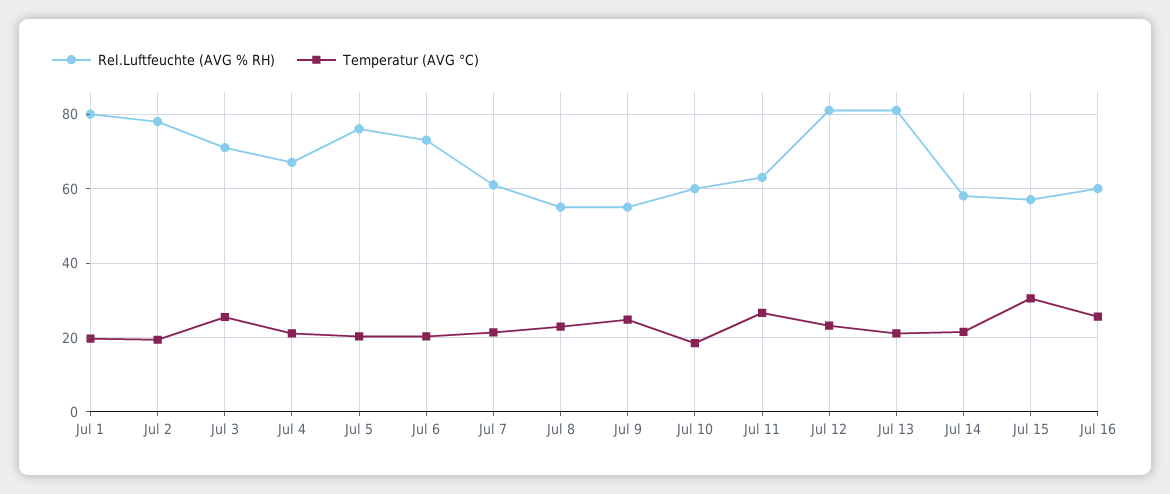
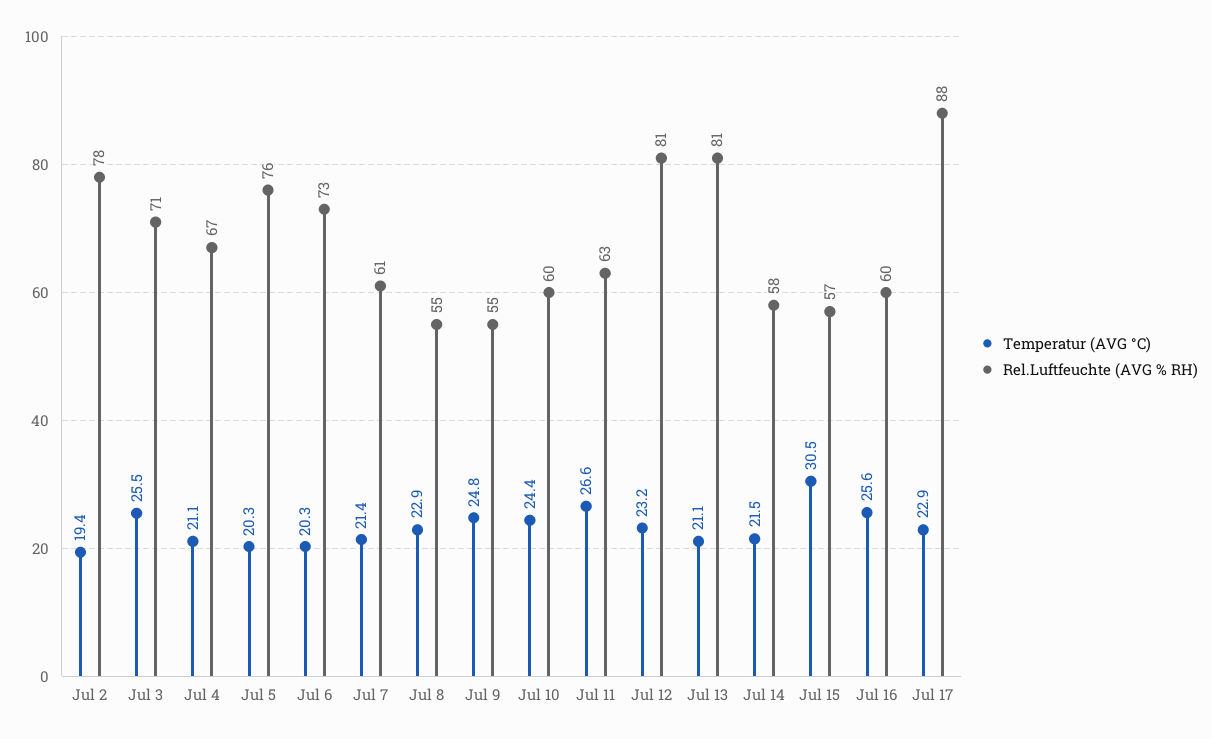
Rel.Luftfeuchte (AVG % RH), Jul 1: 80 -> none
Temperatur (AVG °C), Jul 1: 20 -> none
Temperatur (AVG °C), Jul 10: 18 -> 24.4
Temperatur (AVG °C), Jul 17: none -> 22.9
Rel.Luftfeuchte (AVG % RH), Jul 17: none -> 88

